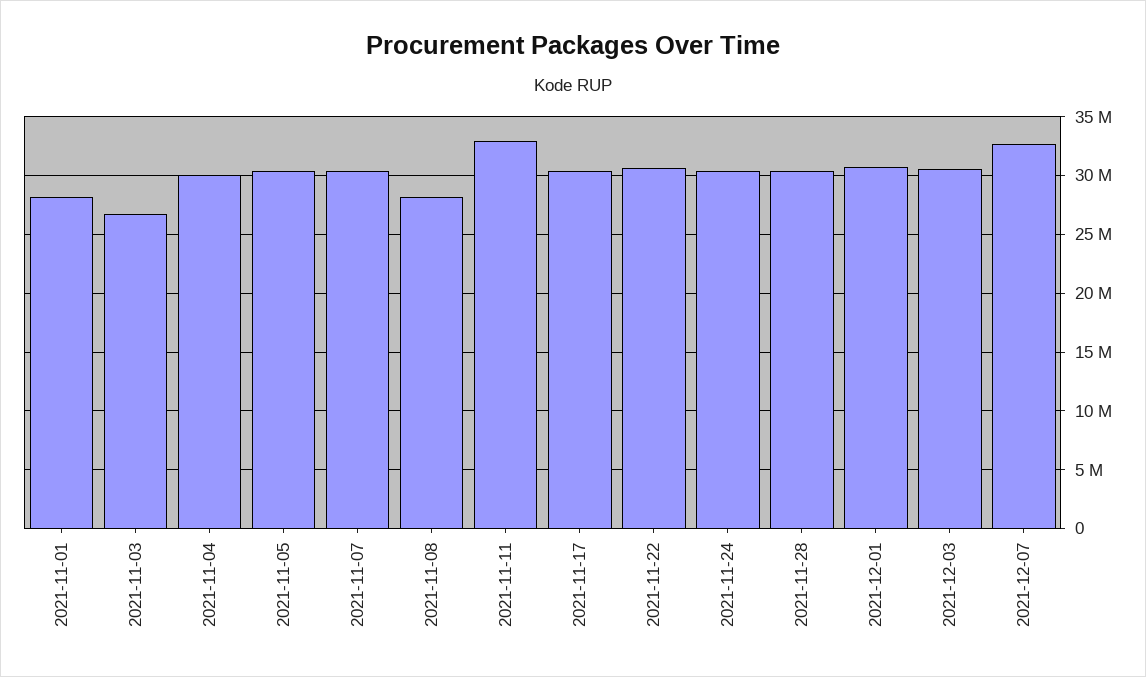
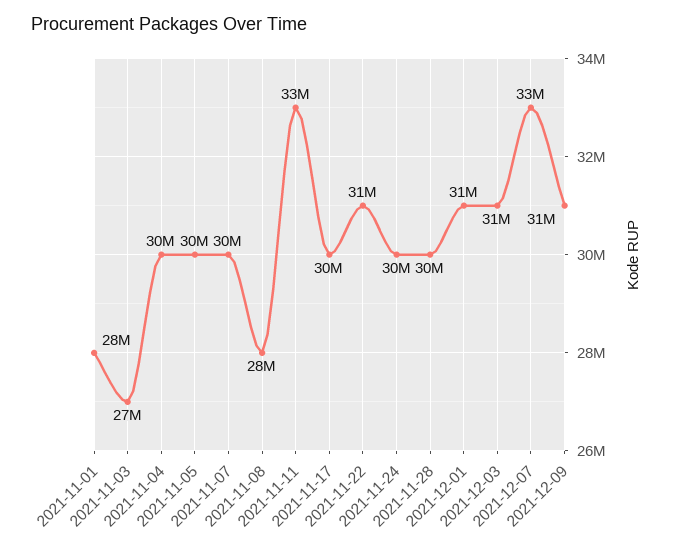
2021-12-09: none -> 31000000

